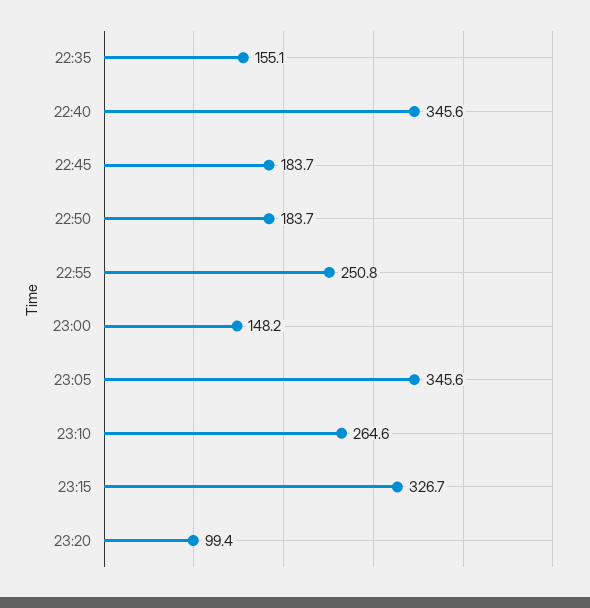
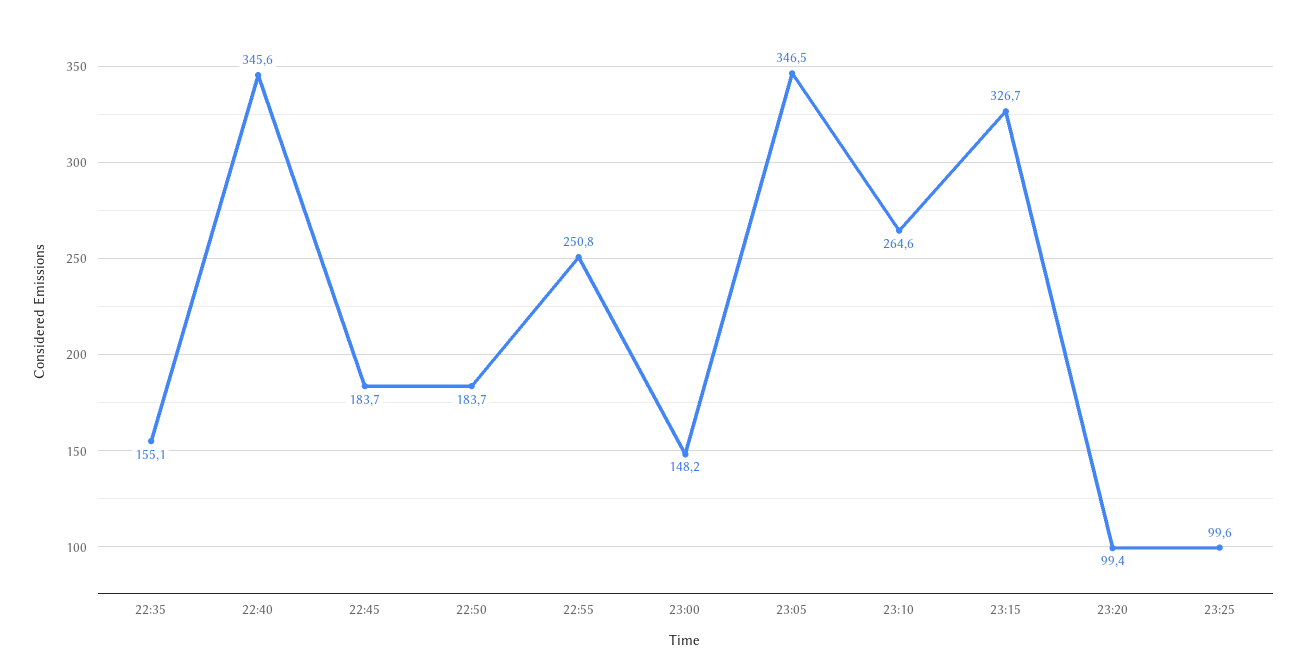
23:05: 345.6 -> 346.5
23:25: none -> 99.6

